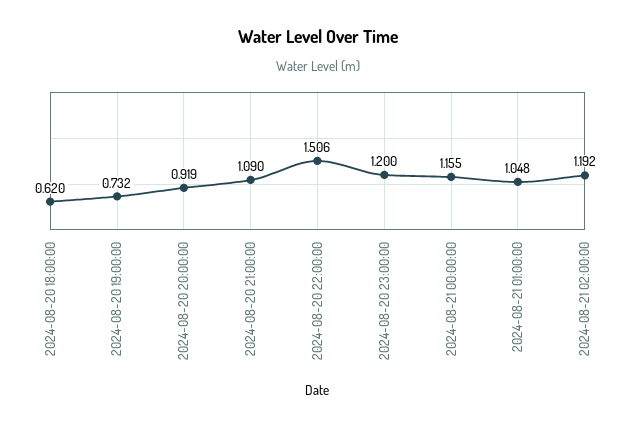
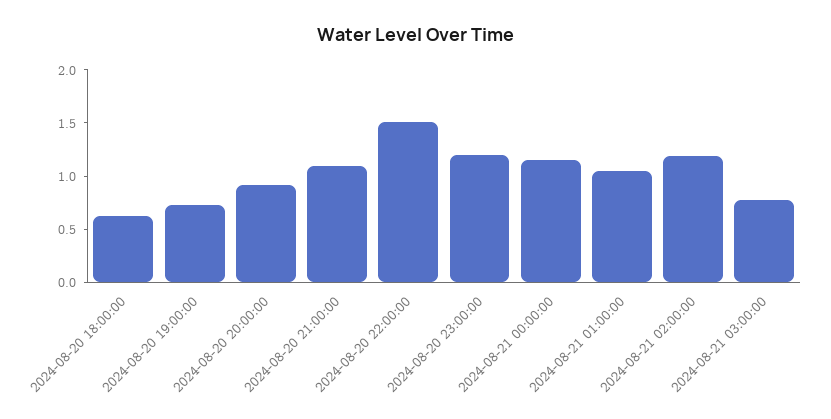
2024-08-21 03:00:00: none -> 0.8

